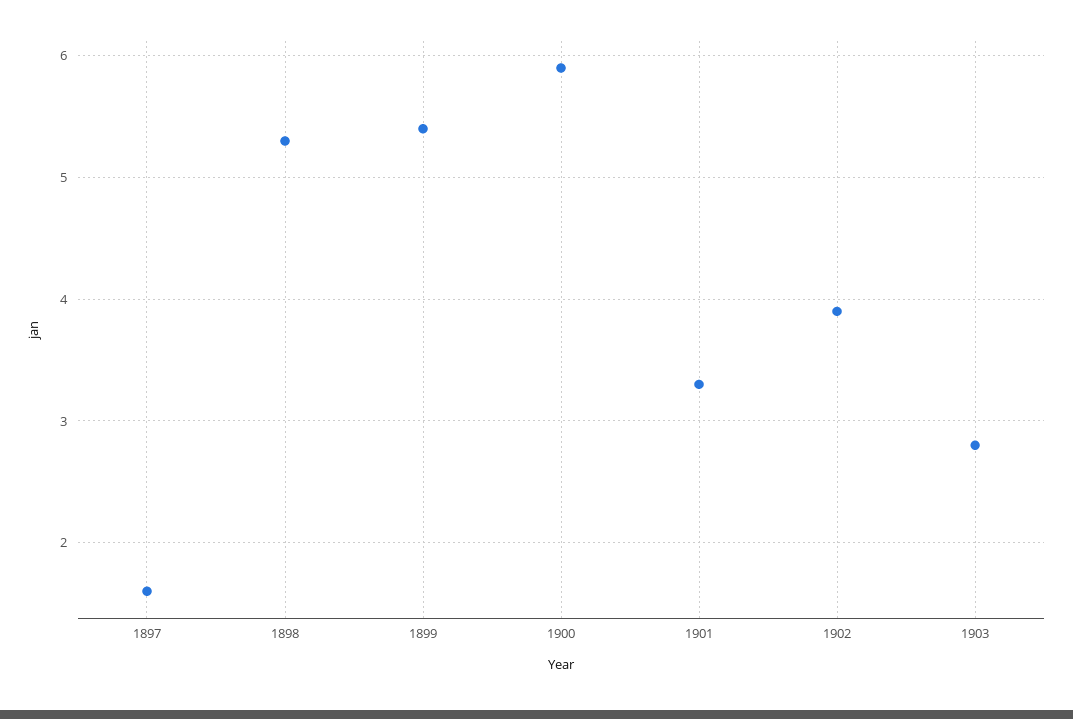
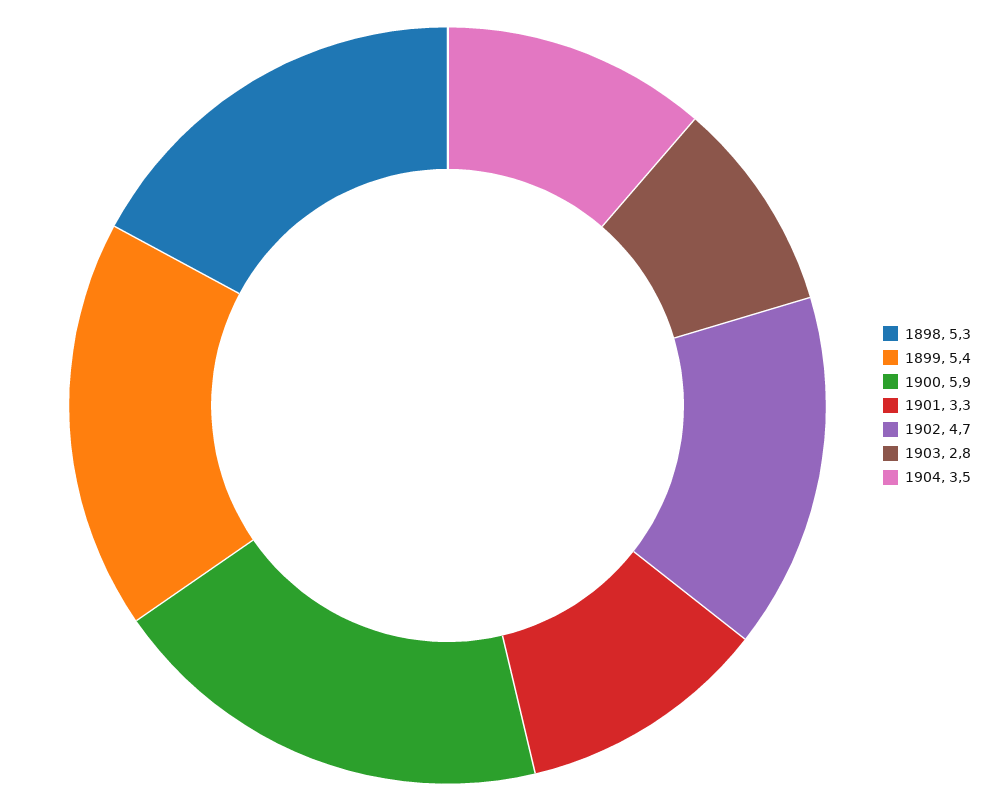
1897: 1.6 -> none
1902: 3.9 -> 4.7
1904: none -> 3.5

